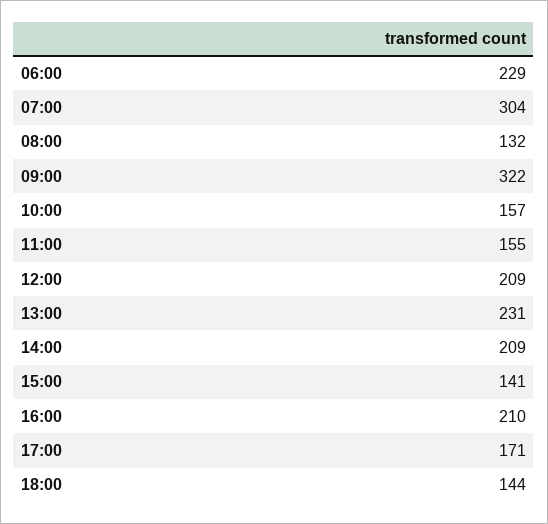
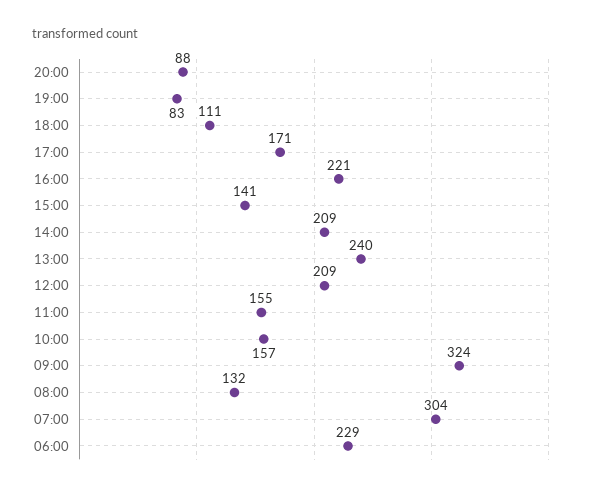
09:00: 322 -> 324
13:00: 231 -> 240
16:00: 210 -> 221
18:00: 144 -> 111
20:00: none -> 88
19:00: none -> 83

